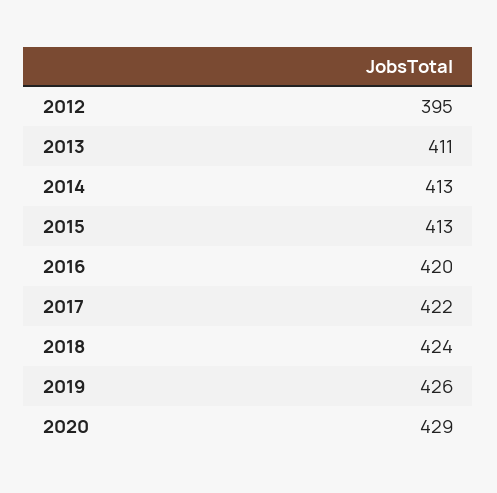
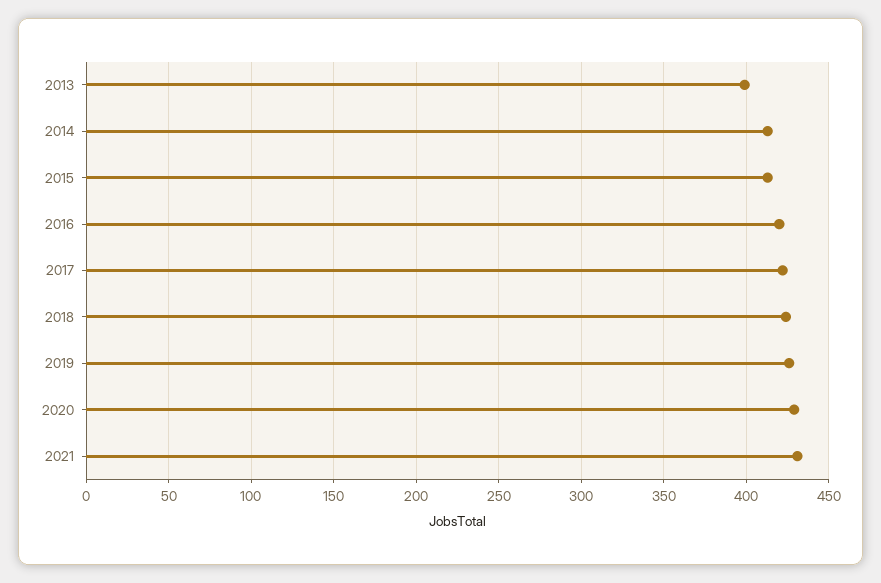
2012: 395 -> none
2013: 411 -> 400
2021: none -> 430

